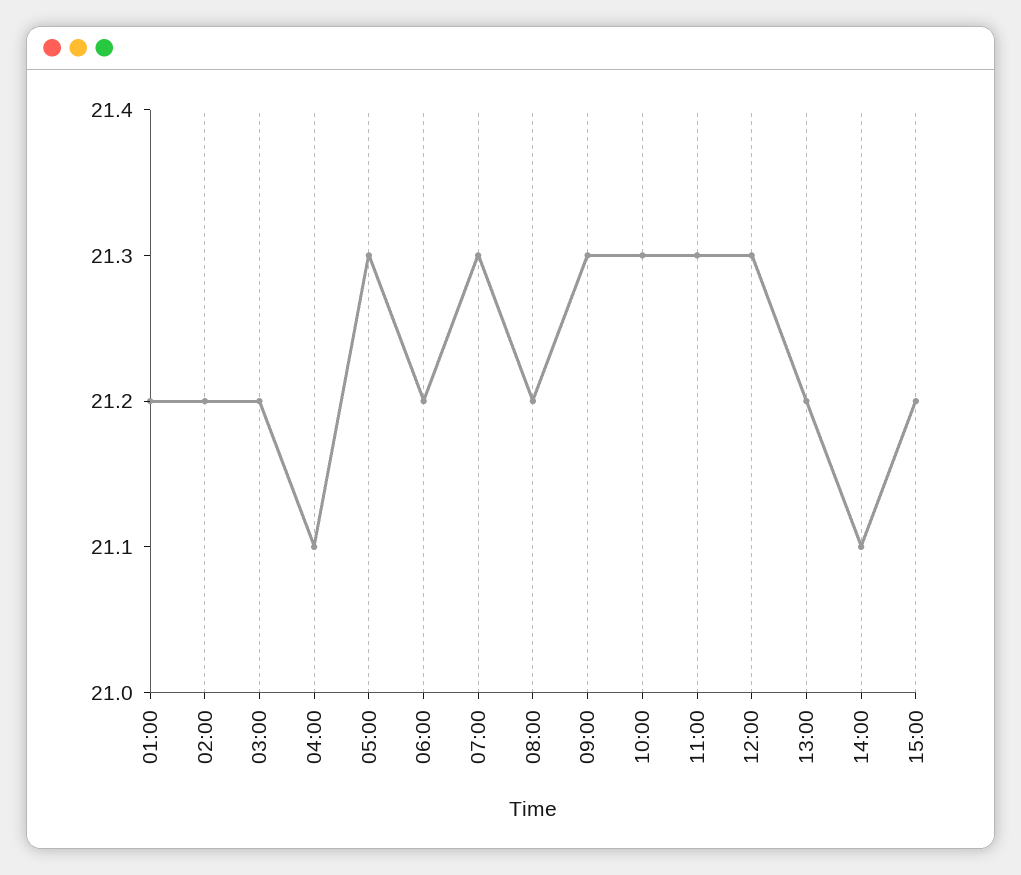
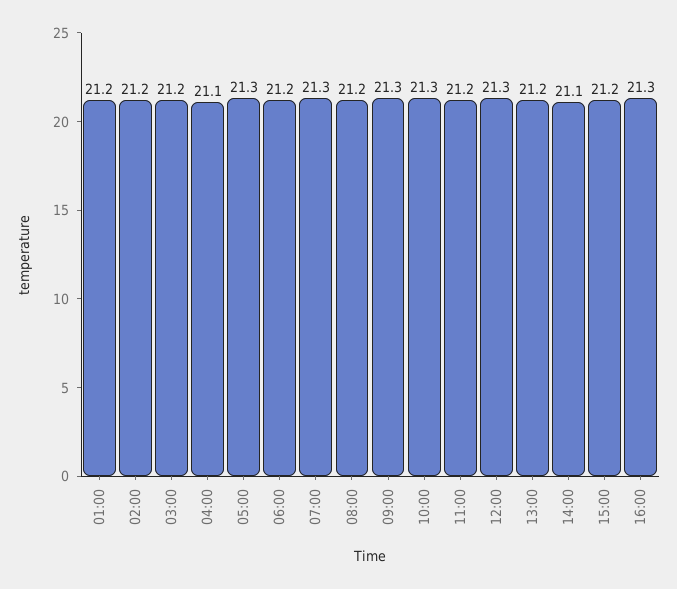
11:00: 21.3 -> 21.2
16:00: none -> 21.3

